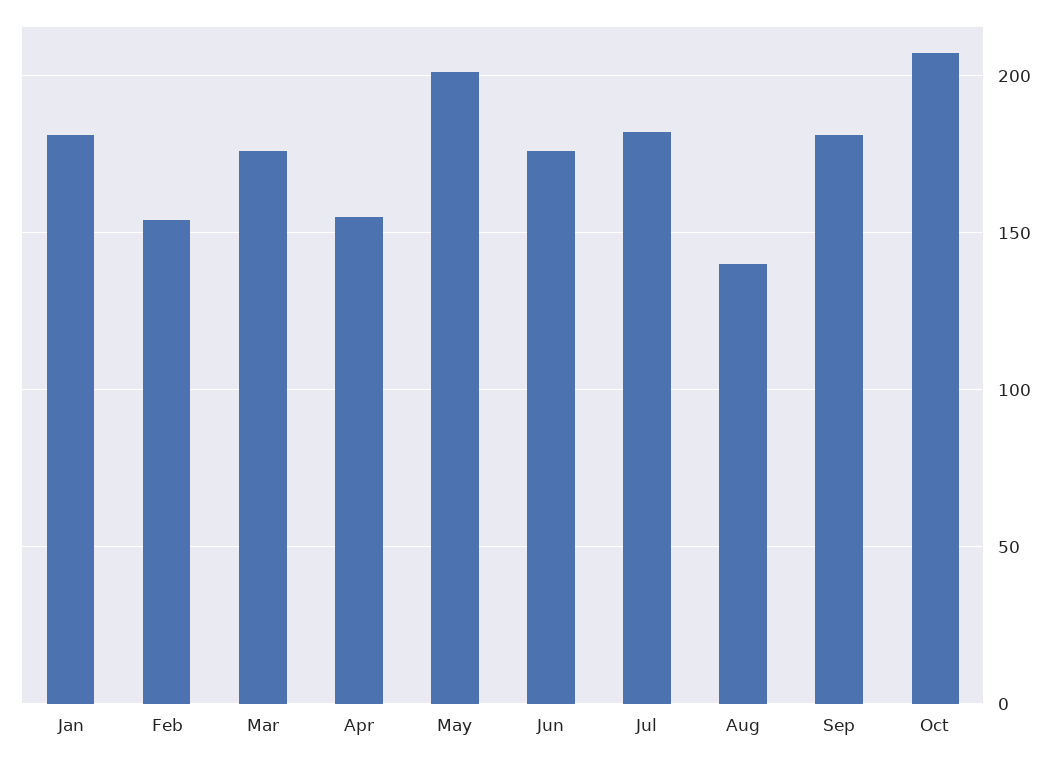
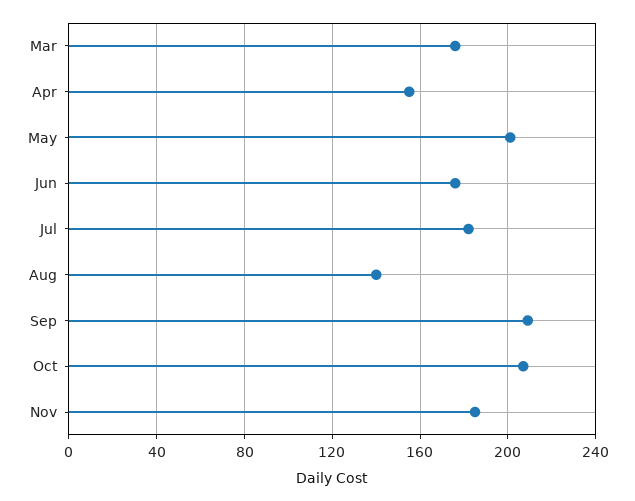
Jan: 180 -> none
Feb: 155 -> none
Sep: 180 -> 210
Nov: none -> 185

